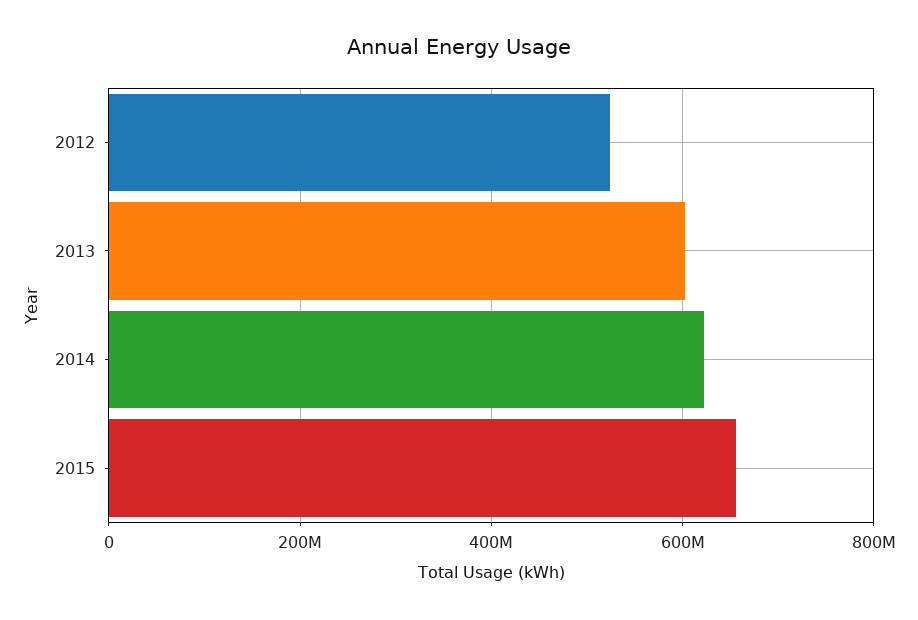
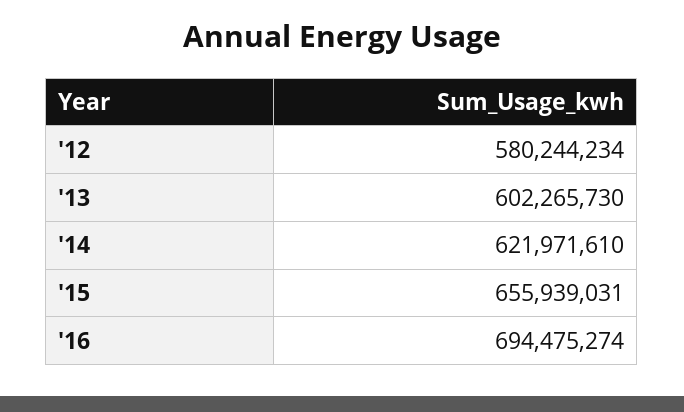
2012: 520000000 -> 580244234
'16: none -> 694475274

